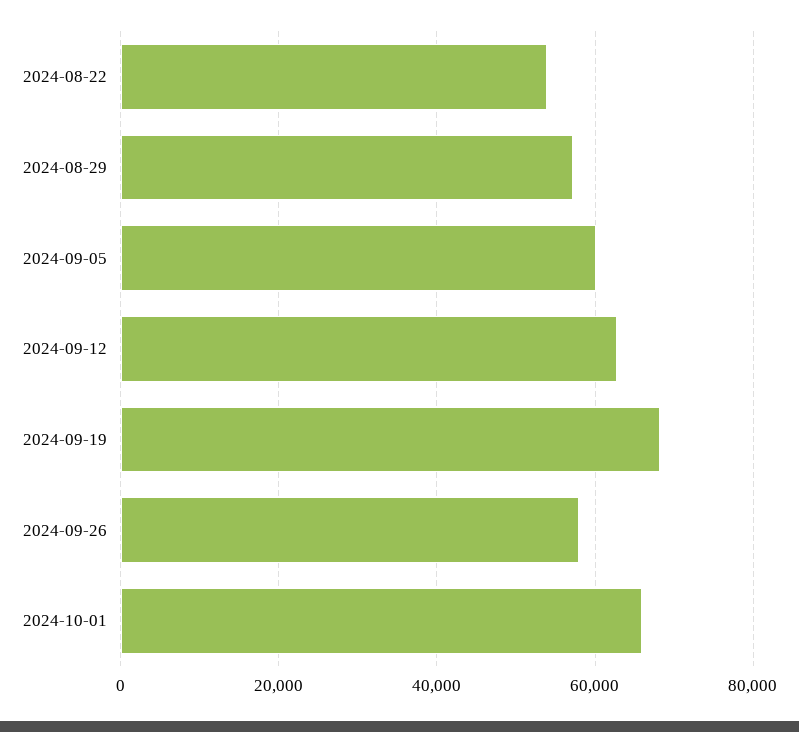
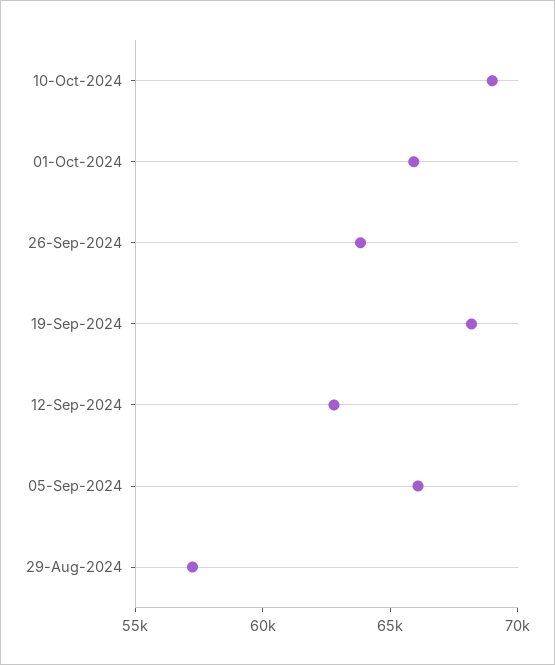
2024-08-22: 54000 -> none
2024-09-05: 60000 -> 66000
2024-09-26: 58000 -> 64000
10-Oct-2024: none -> 69000

